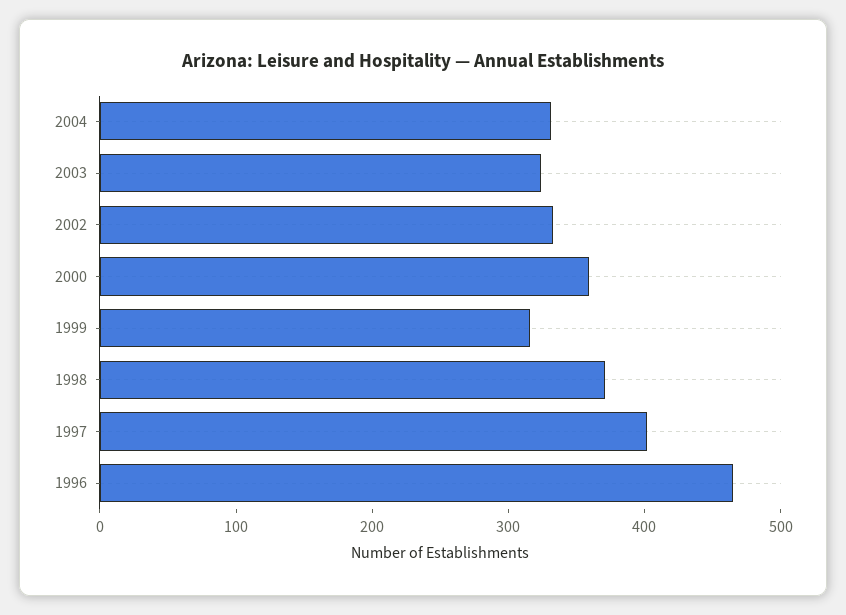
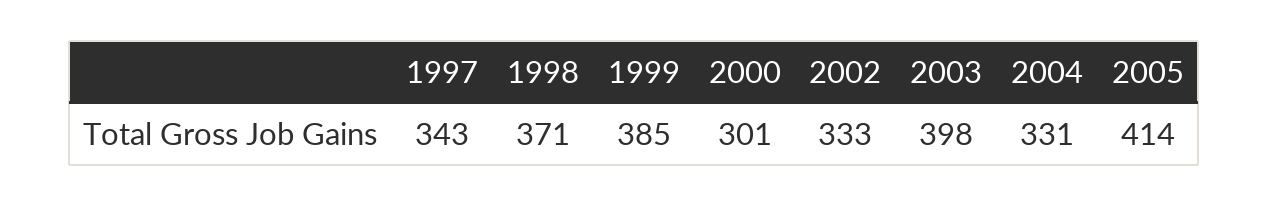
2003: 320 -> 398
2000: 360 -> 301
1999: 320 -> 385
1997: 400 -> 343
1996: 460 -> none
2005: none -> 414

